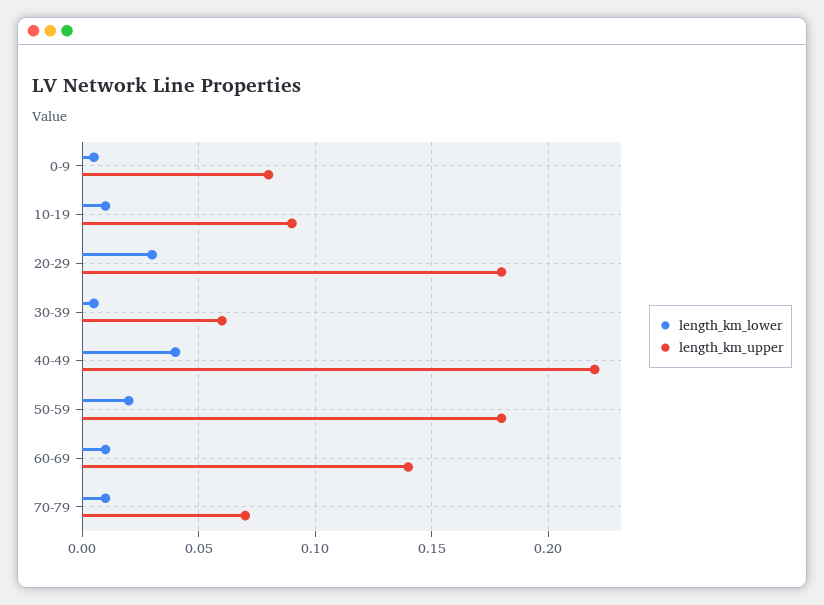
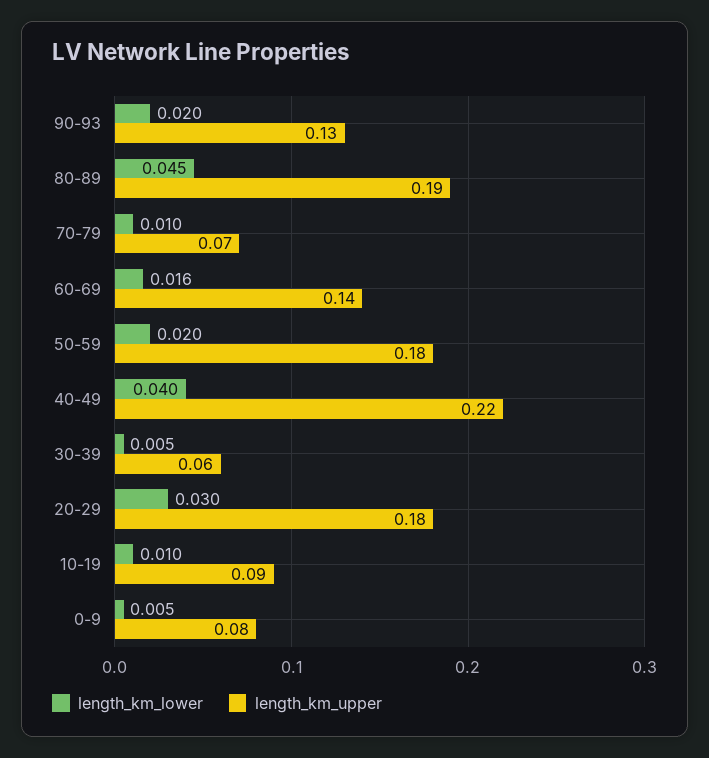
length_km_lower, 60-69: 0.01 -> 0.016
length_km_lower, 90-93: none -> 0.02
length_km_upper, 90-93: none -> 0.13
length_km_lower, 80-89: none -> 0.045
length_km_upper, 80-89: none -> 0.19

